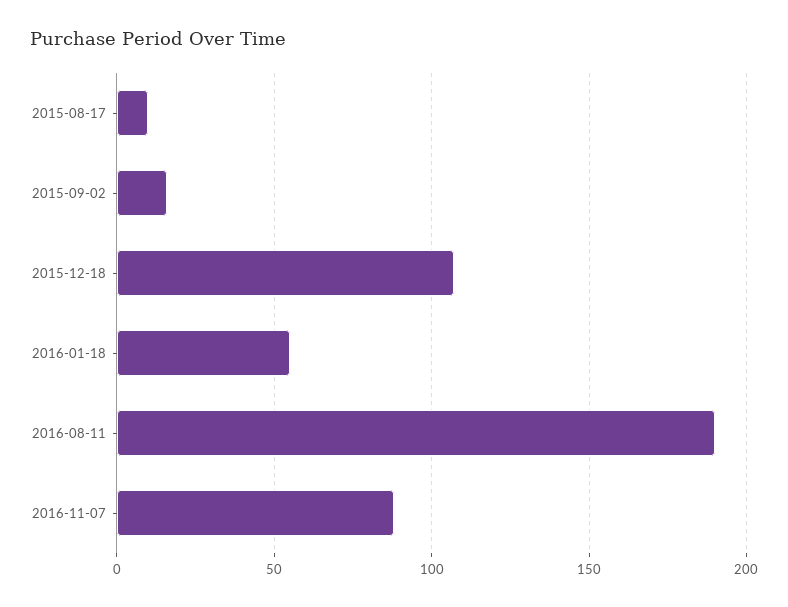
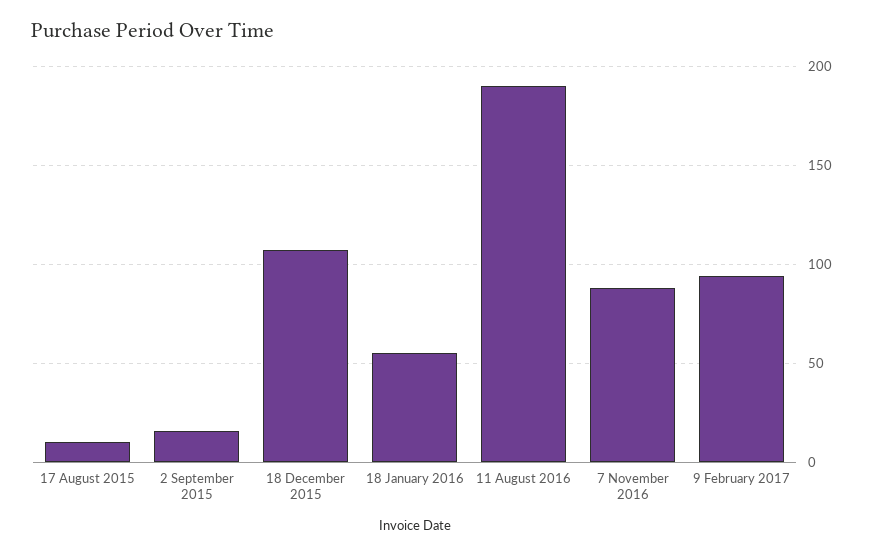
9 February 2017: none -> 95

